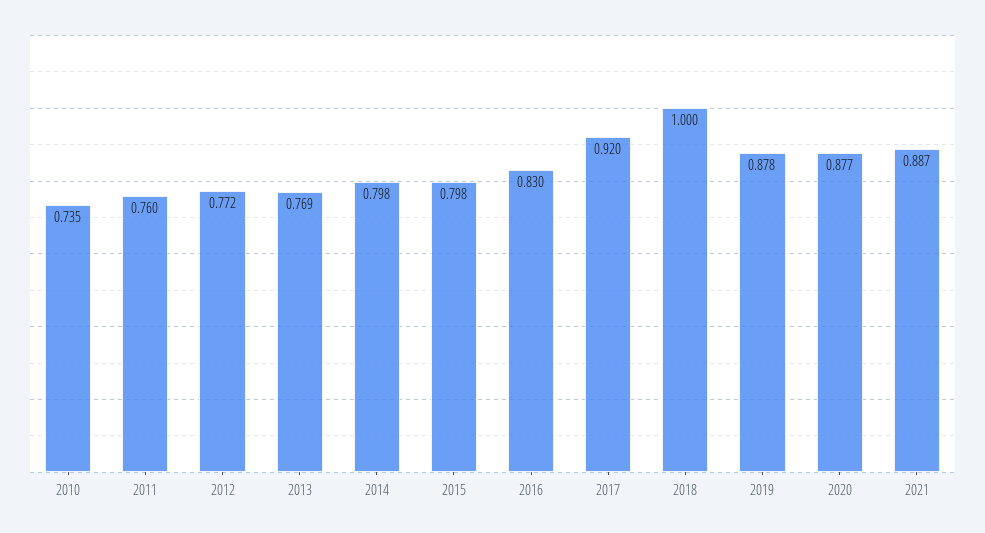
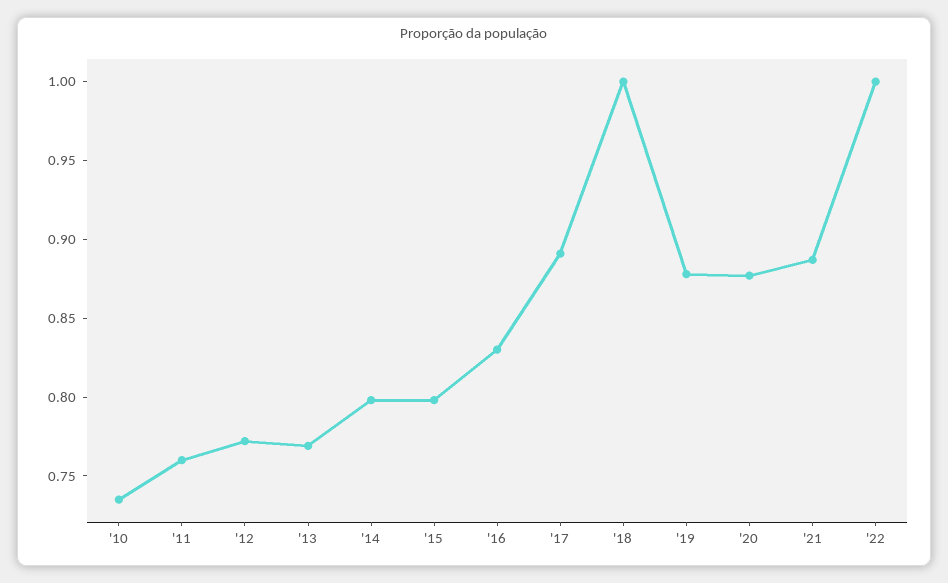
2017: 0.92 -> 0.89
'22: none -> 1

